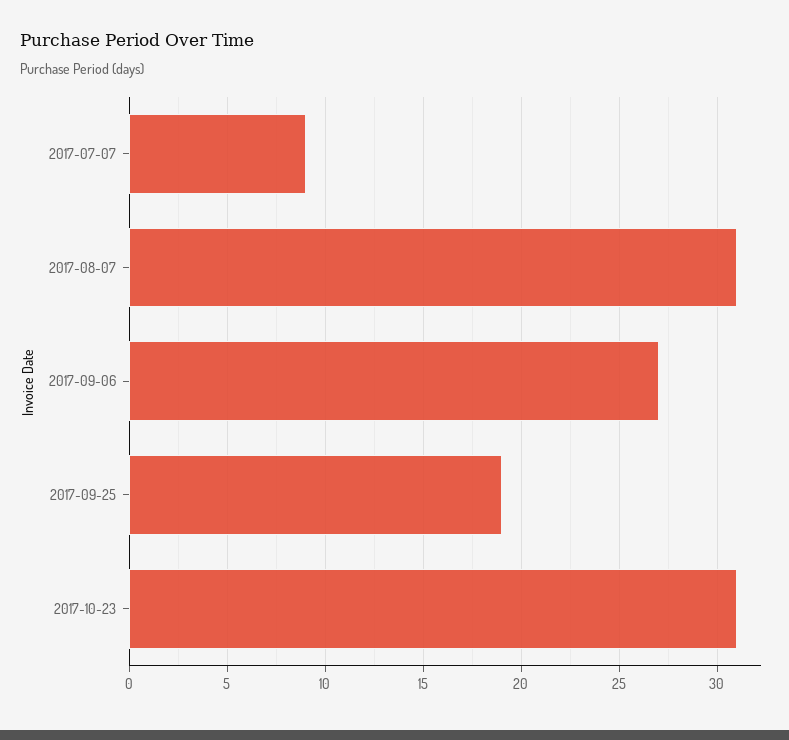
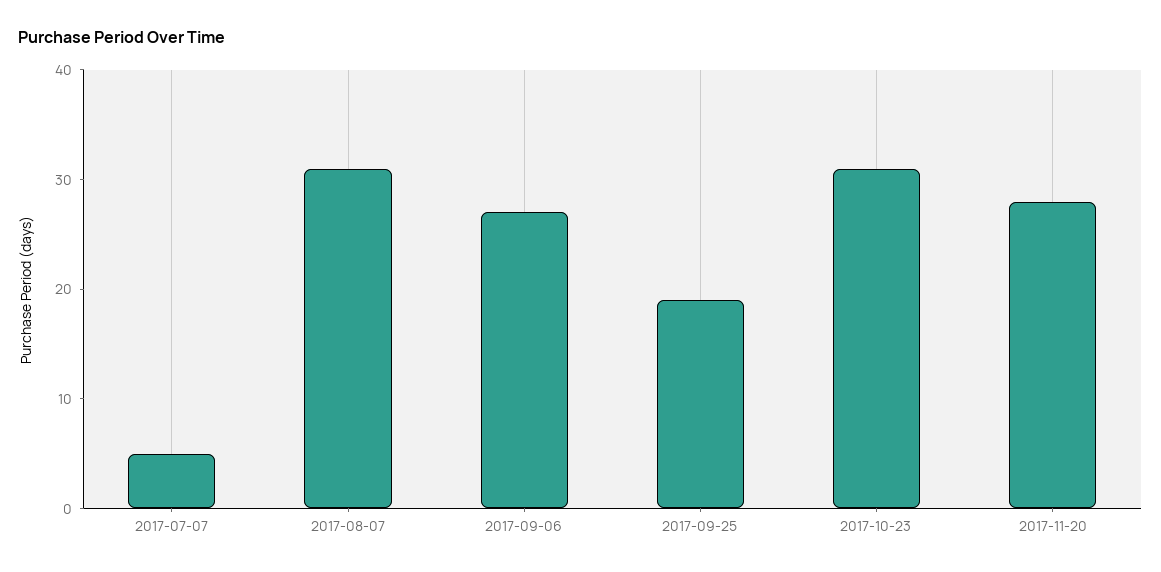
2017-07-07: 9 -> 5
2017-11-20: none -> 28

